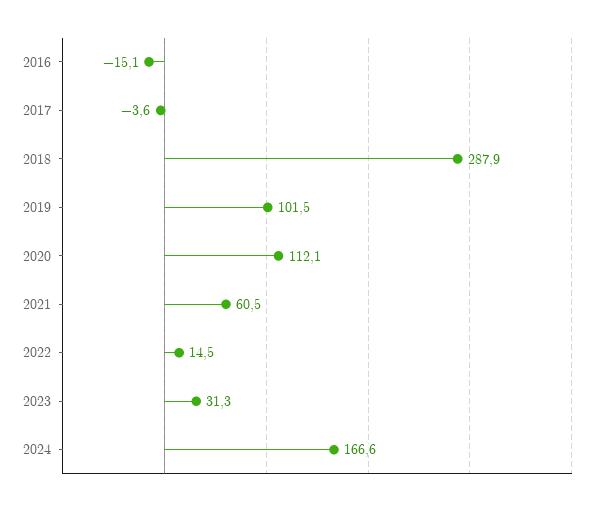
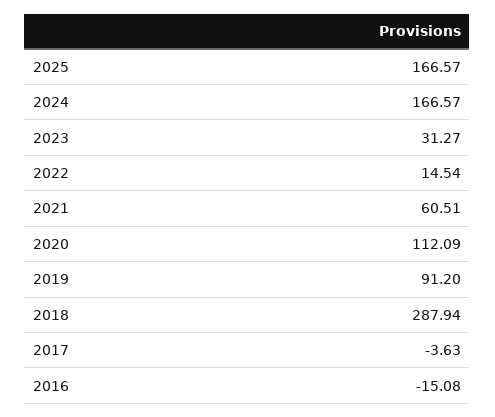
2019: 101.5 -> 91.2
2025: none -> 166.57

